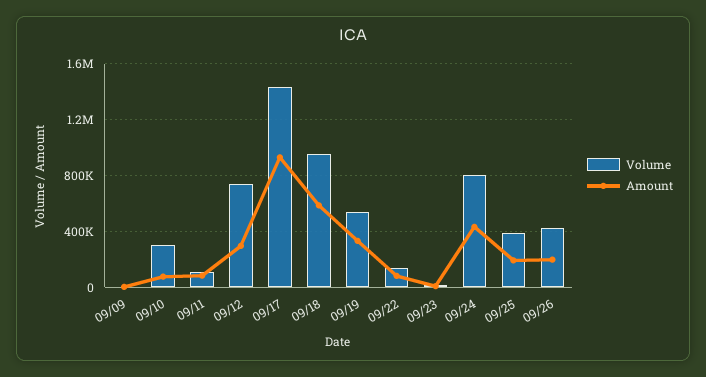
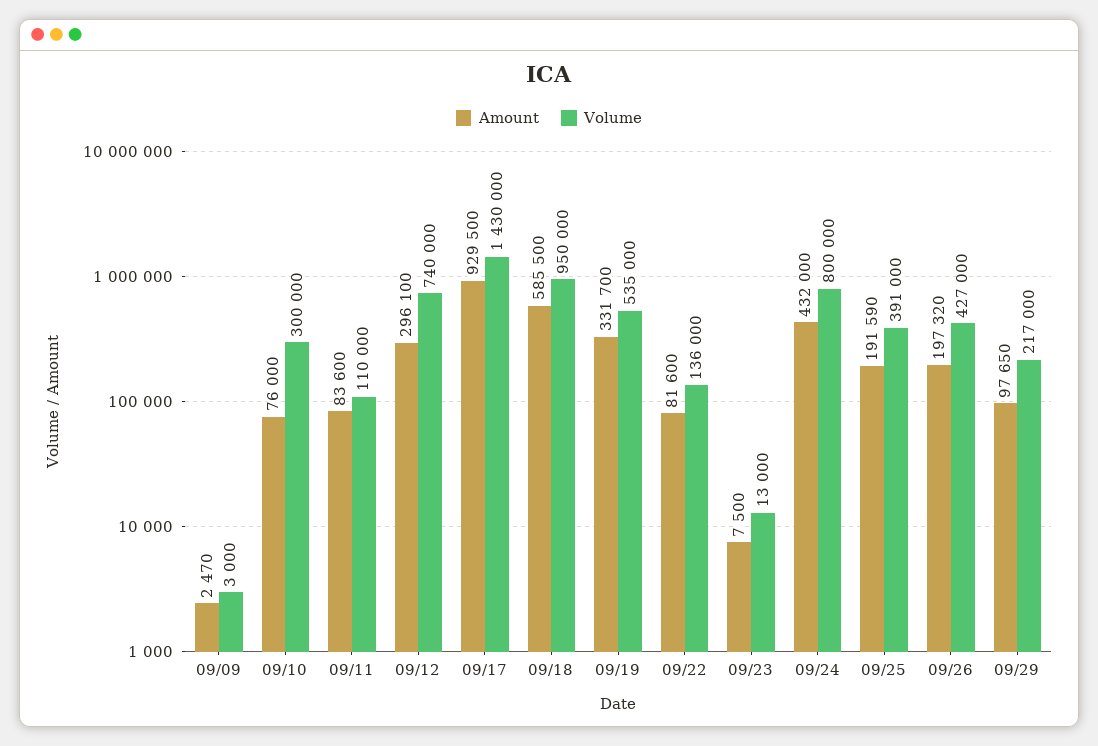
Amount, 09/29: none -> 97650
Volume, 09/29: none -> 217000

